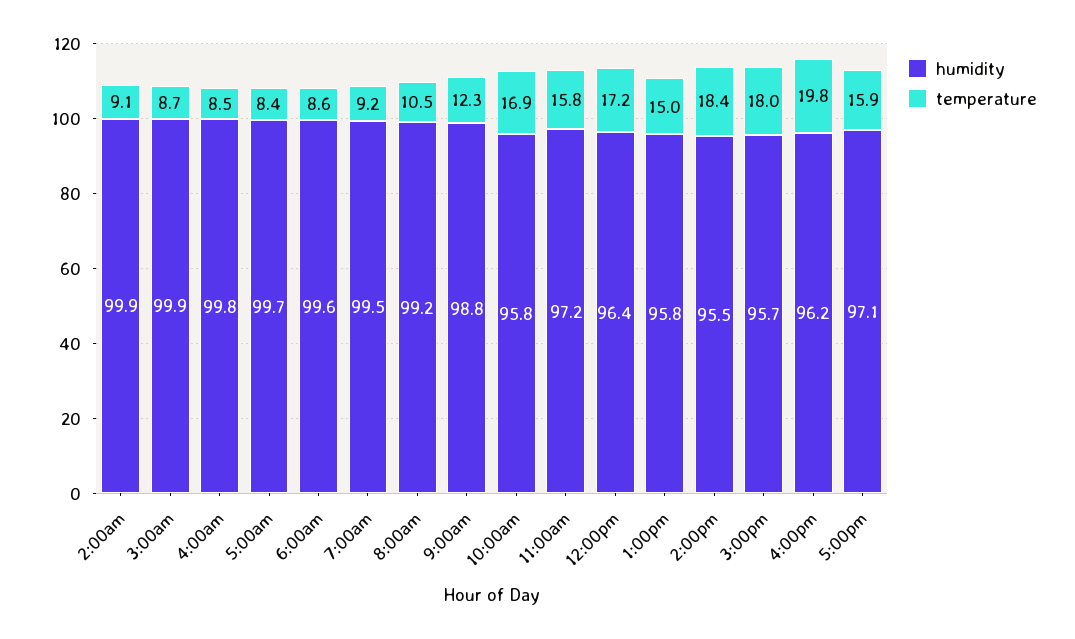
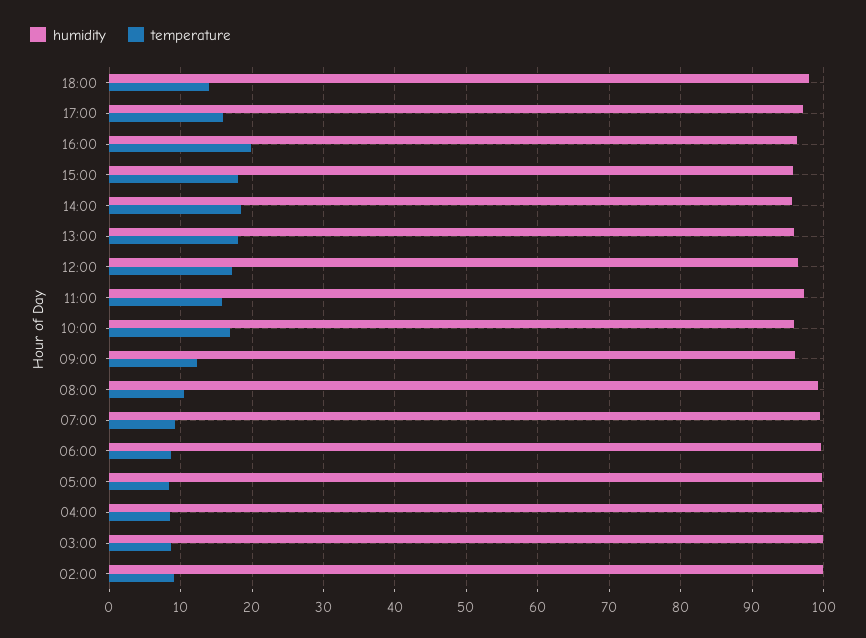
humidity, 9:00am: 98.8 -> 96
temperature, 1:00pm: 15 -> 18
humidity, 18:00: none -> 98
temperature, 18:00: none -> 14

